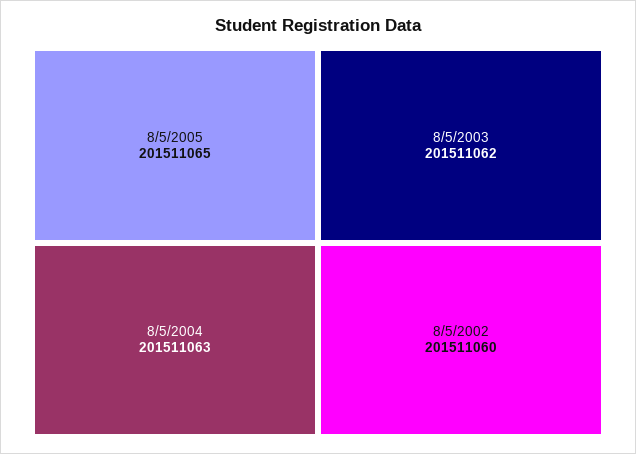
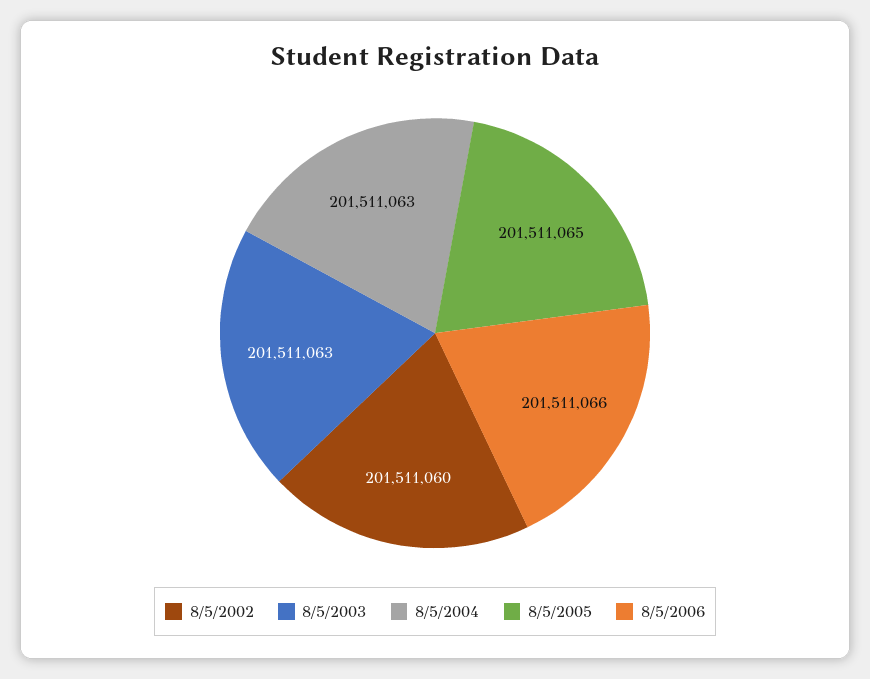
8/5/2003: 201511062 -> 201511063
8/5/2006: none -> 201511066

